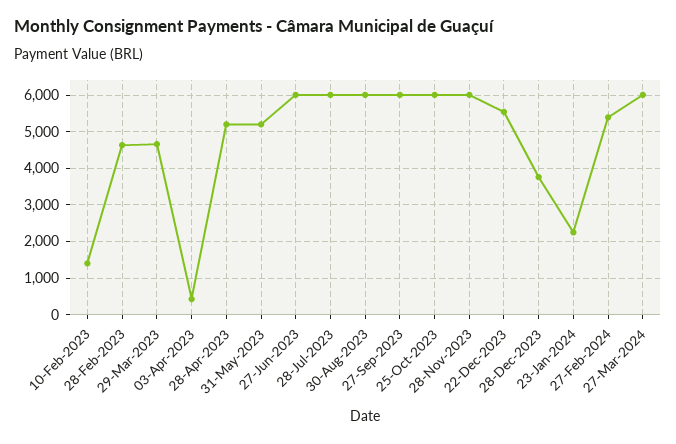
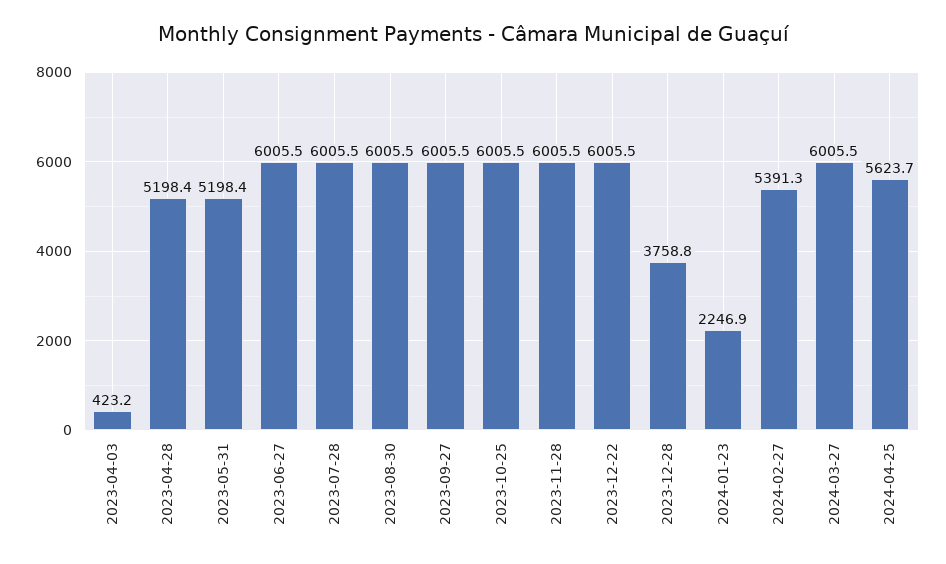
10-Feb-2023: 1400 -> none
28-Feb-2023: 4600 -> none
29-Mar-2023: 4600 -> none
22-Dec-2023: 5600 -> 6005.5
2024-04-25: none -> 5623.7

